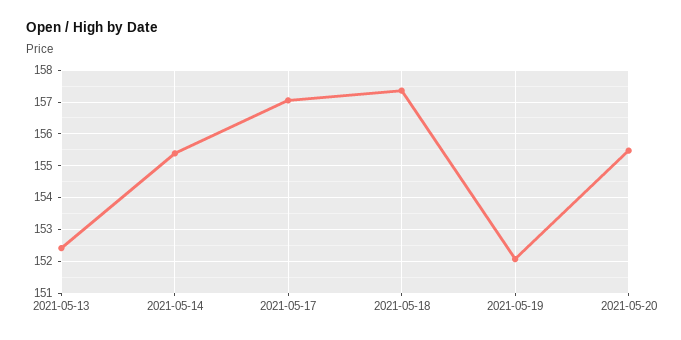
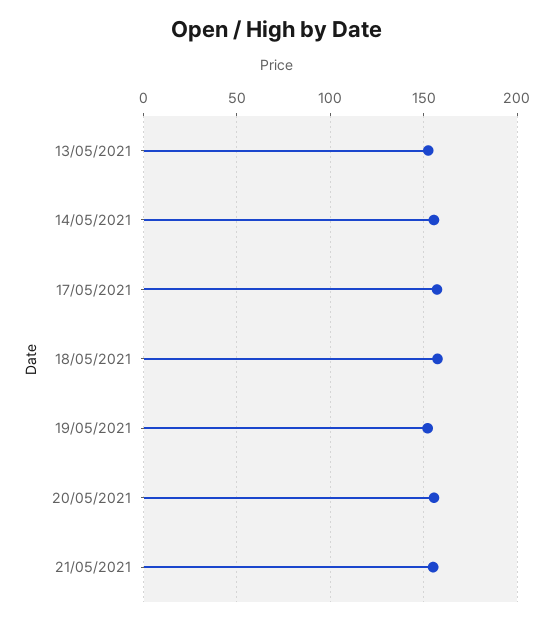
21/05/2021: none -> 155

